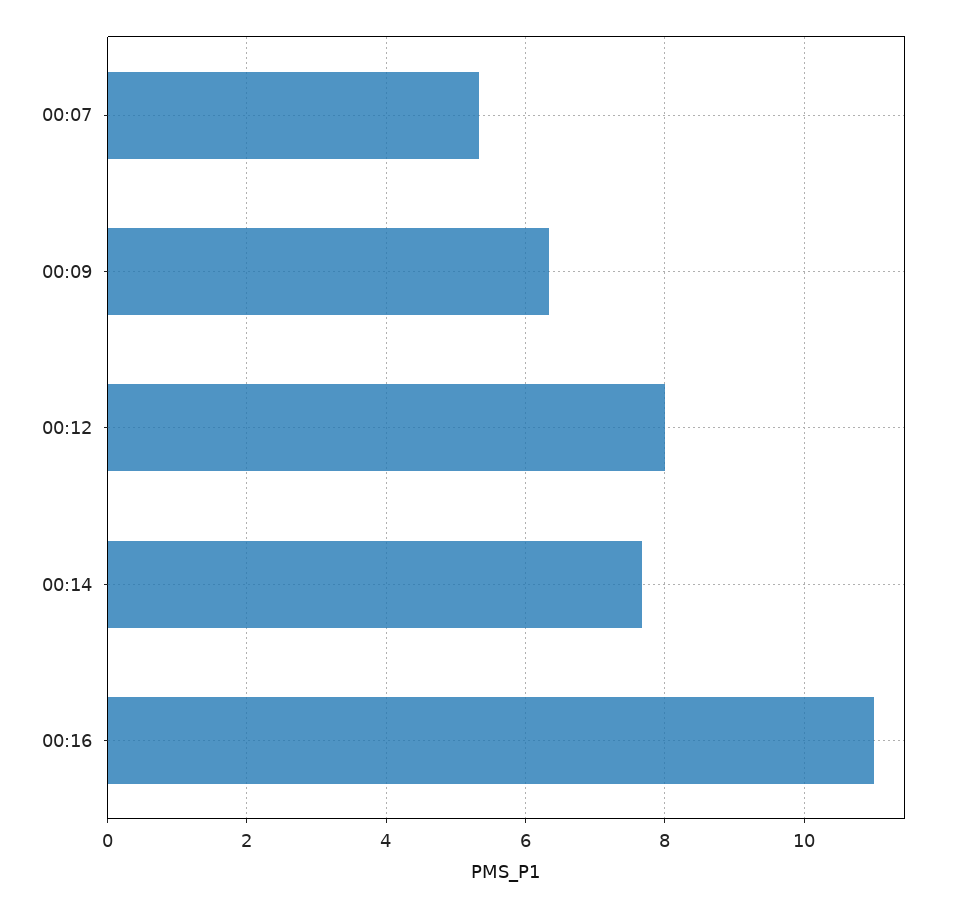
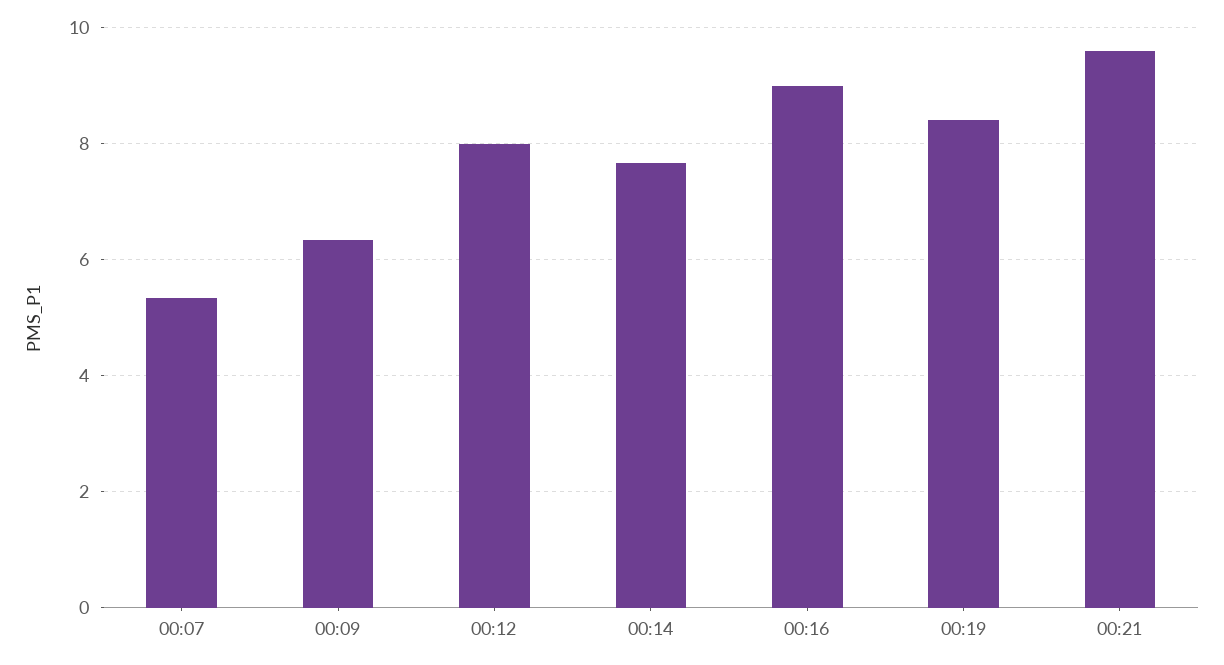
00:16: 11 -> 9
00:19: none -> 8.4
00:21: none -> 9.6

